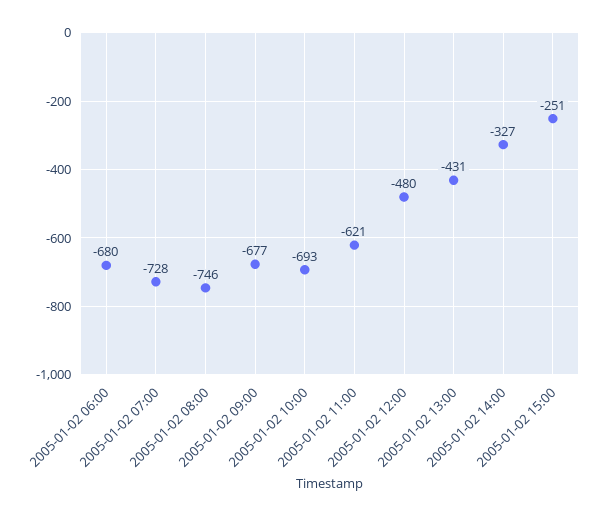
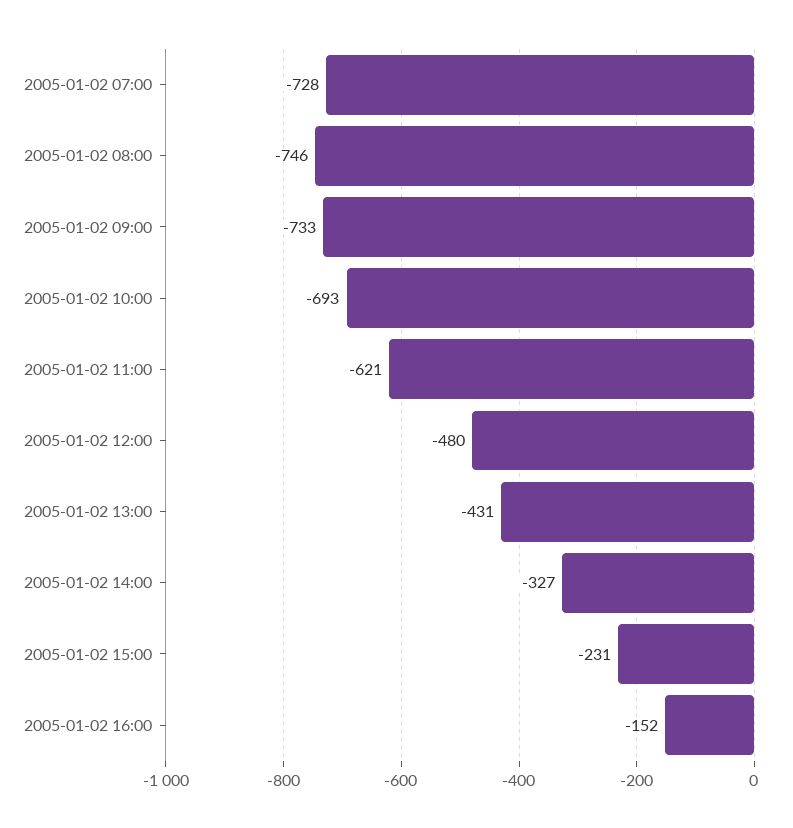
2005-01-02 06:00: -680 -> none
2005-01-02 09:00: -677 -> -733
2005-01-02 15:00: -251 -> -231
2005-01-02 16:00: none -> -152

